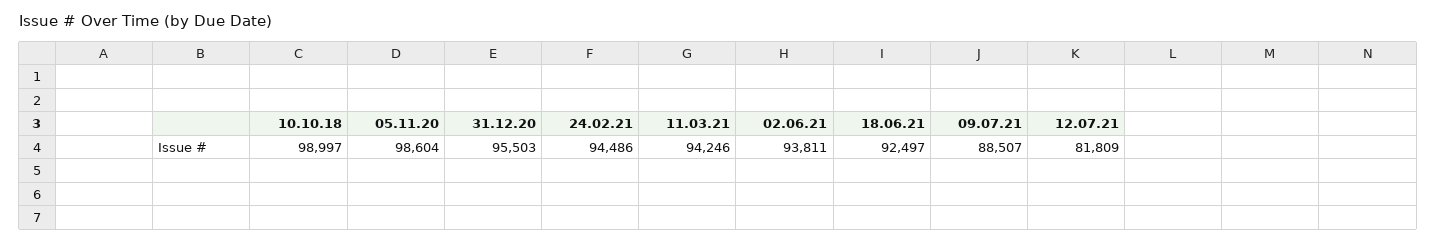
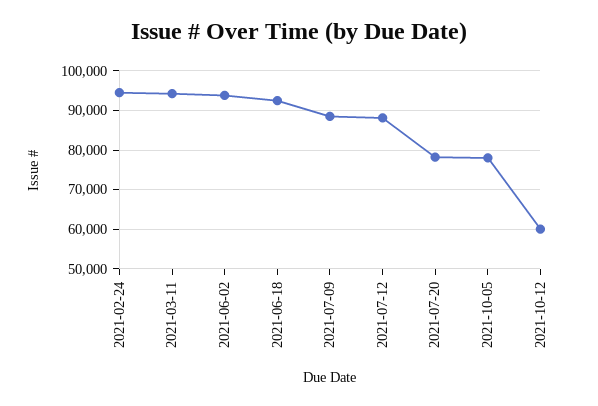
10.10.18: 98997 -> none
05.11.20: 98604 -> none
31.12.20: 95503 -> none
12.07.21: 81809 -> 88000
2021-07-20: none -> 78000
2021-10-05: none -> 78000
2021-10-12: none -> 60000

